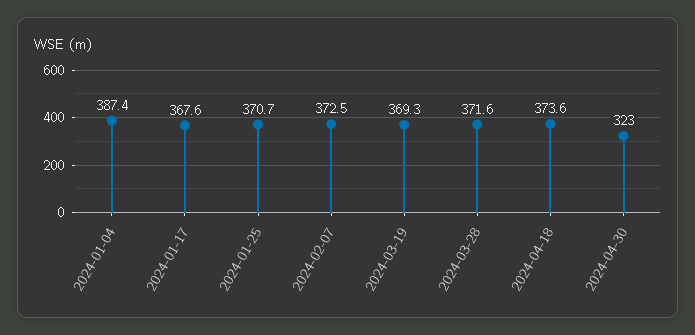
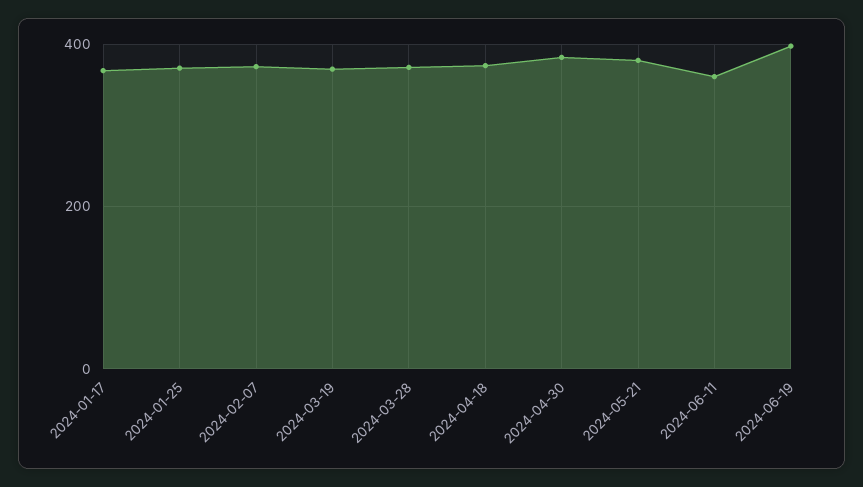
2024-01-04: 387.4 -> none
2024-04-30: 323 -> 380
2024-05-21: none -> 380
2024-06-11: none -> 360
2024-06-19: none -> 400

